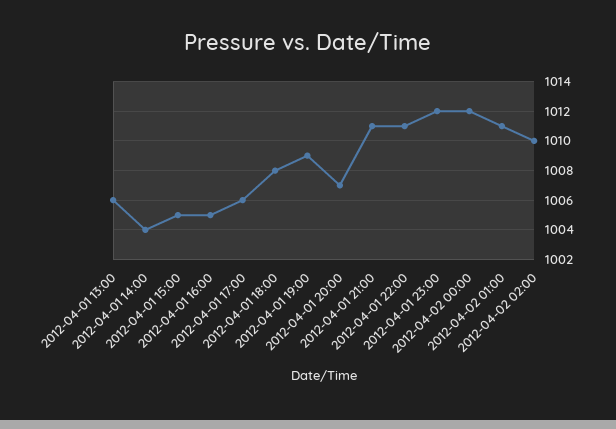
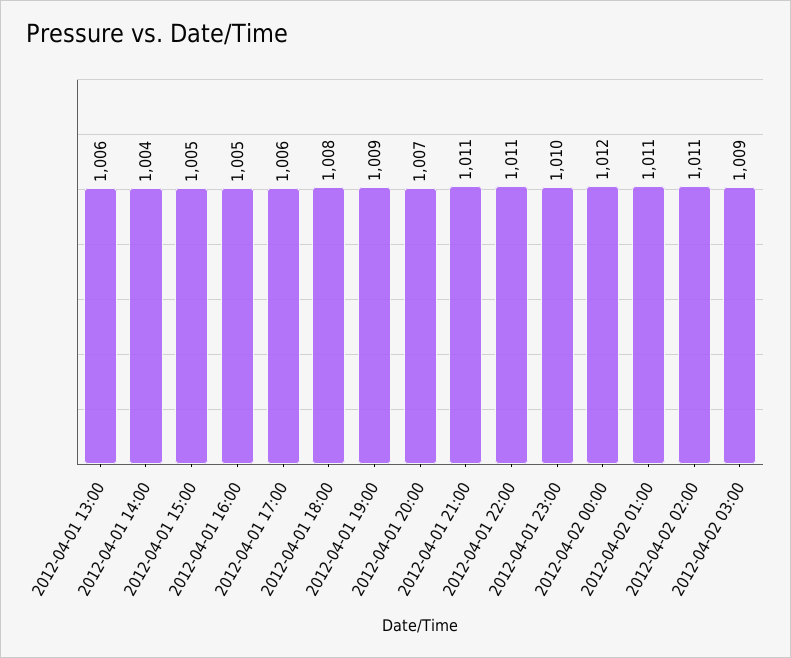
2012-04-01 23:00: 1012 -> 1010
2012-04-02 02:00: 1010 -> 1011
2012-04-02 03:00: none -> 1009

